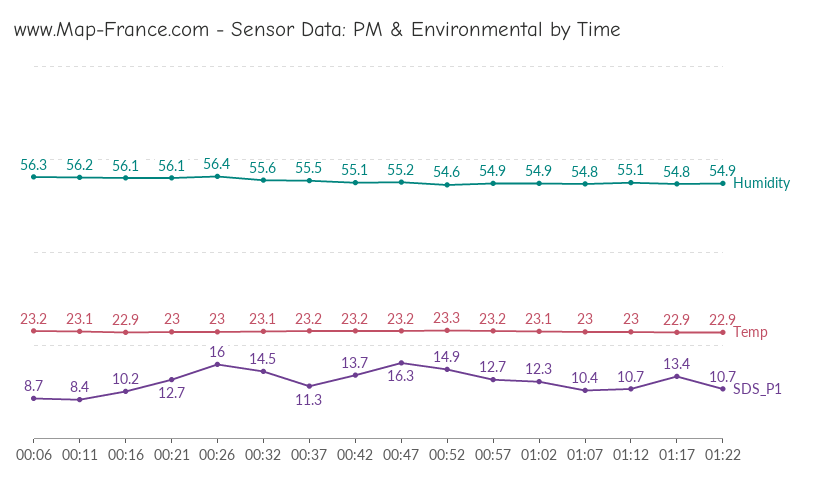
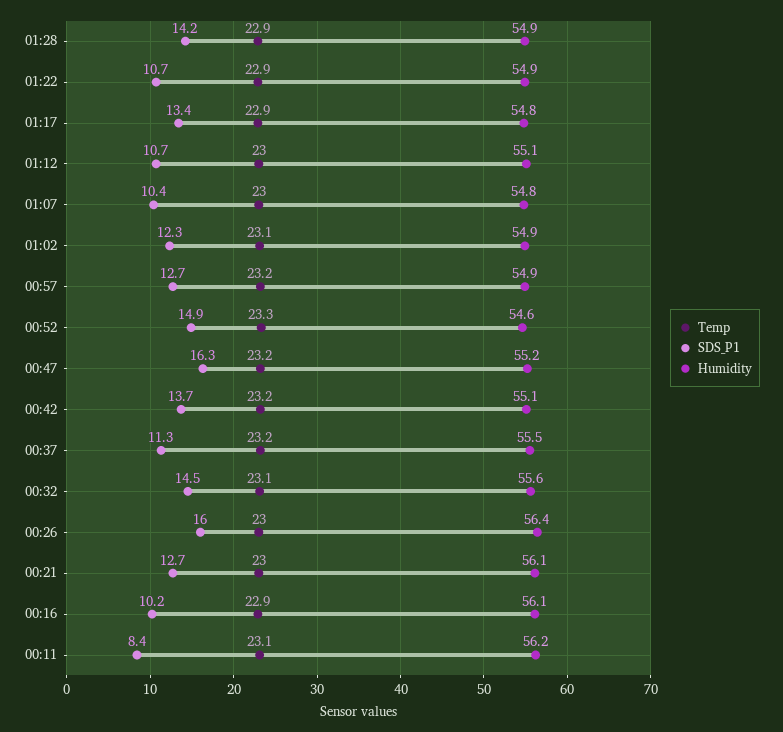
Humidity, 00:06: 56.3 -> none
Temp, 00:06: 23.2 -> none
SDS_P1, 00:06: 8.7 -> none
Temp, 01:28: none -> 22.9
SDS_P1, 01:28: none -> 14.2
Humidity, 01:28: none -> 54.9

